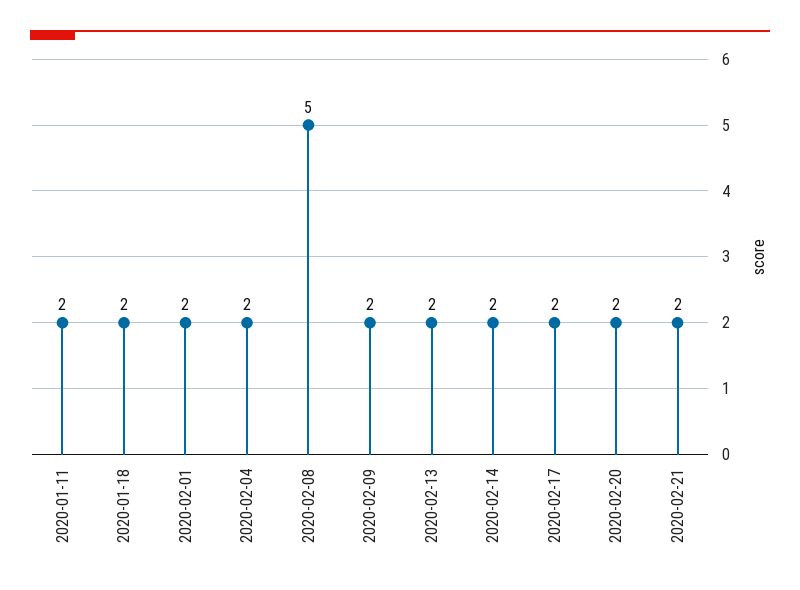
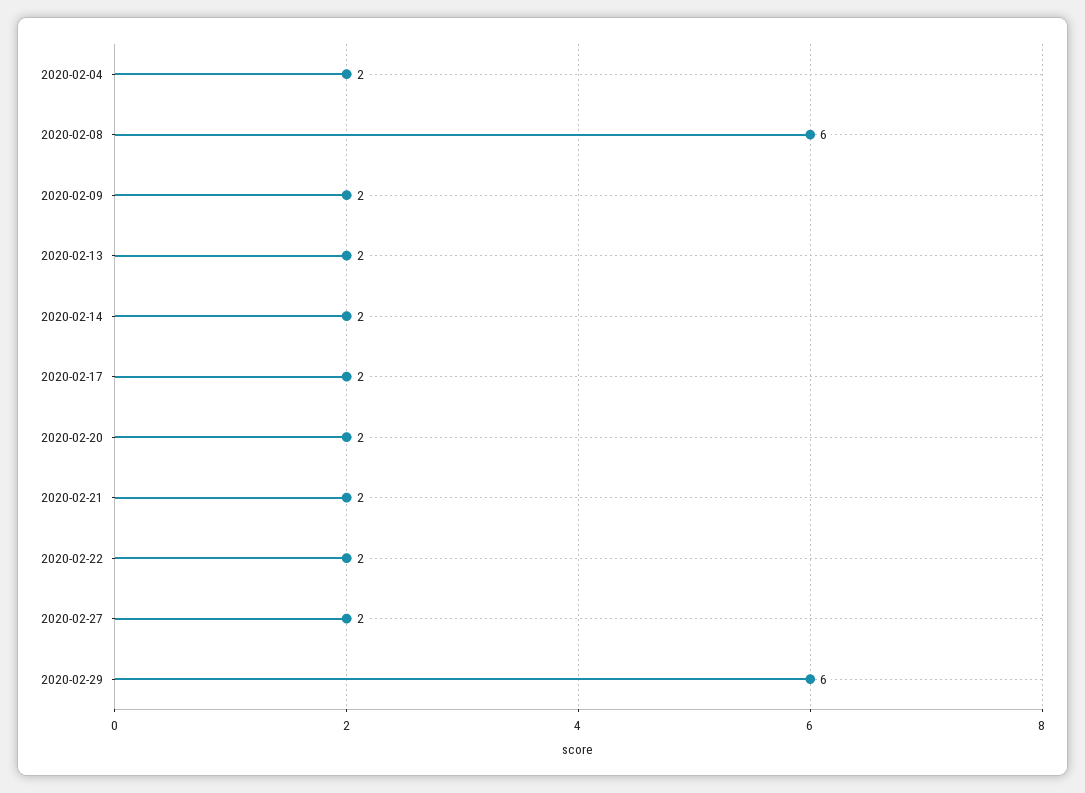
2020-01-11: 2 -> none
2020-01-18: 2 -> none
2020-02-01: 2 -> none
2020-02-08: 5 -> 6
2020-02-22: none -> 2
2020-02-27: none -> 2
2020-02-29: none -> 6

